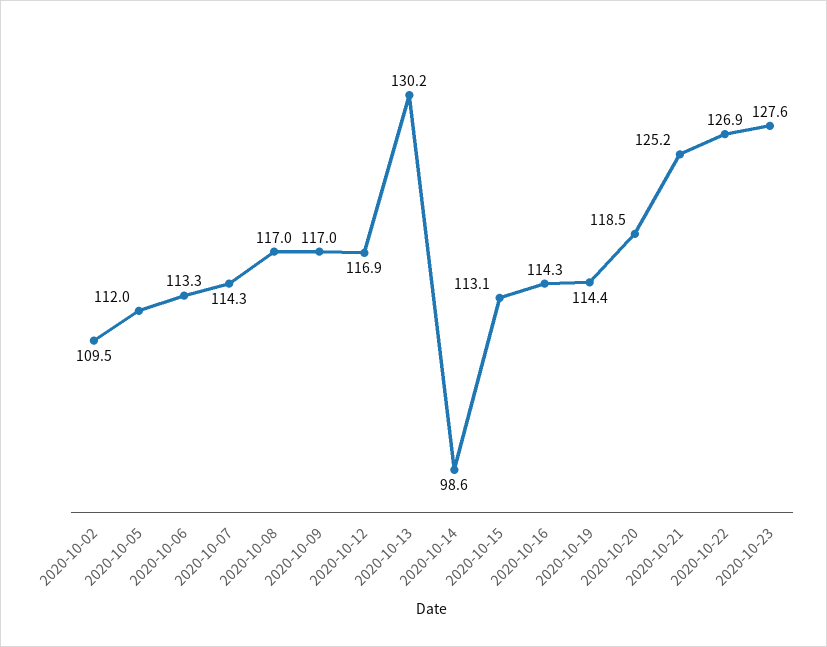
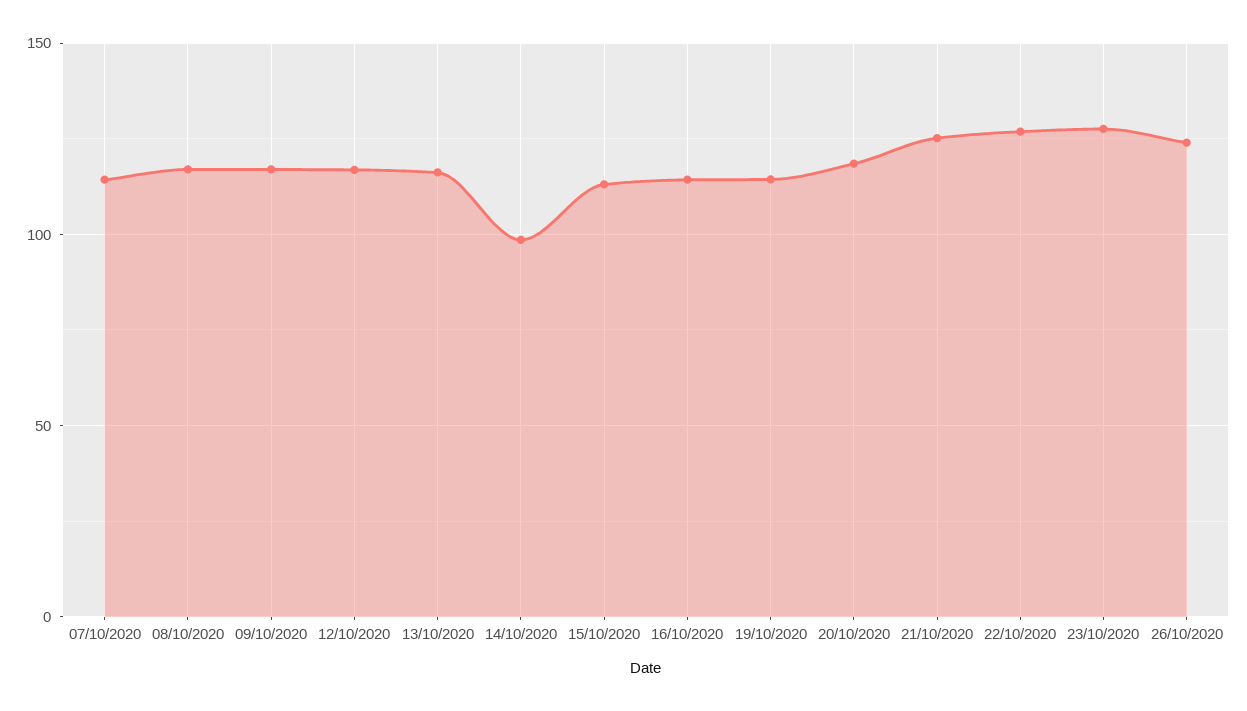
2020-10-02: 109.5 -> none
2020-10-05: 112 -> none
2020-10-06: 113.3 -> none
2020-10-13: 130.2 -> 115
26/10/2020: none -> 125

